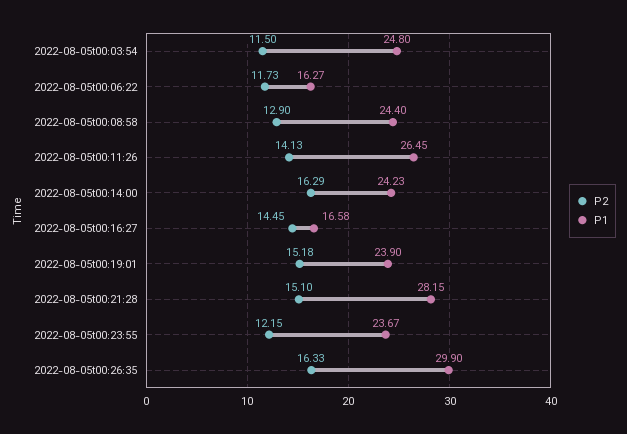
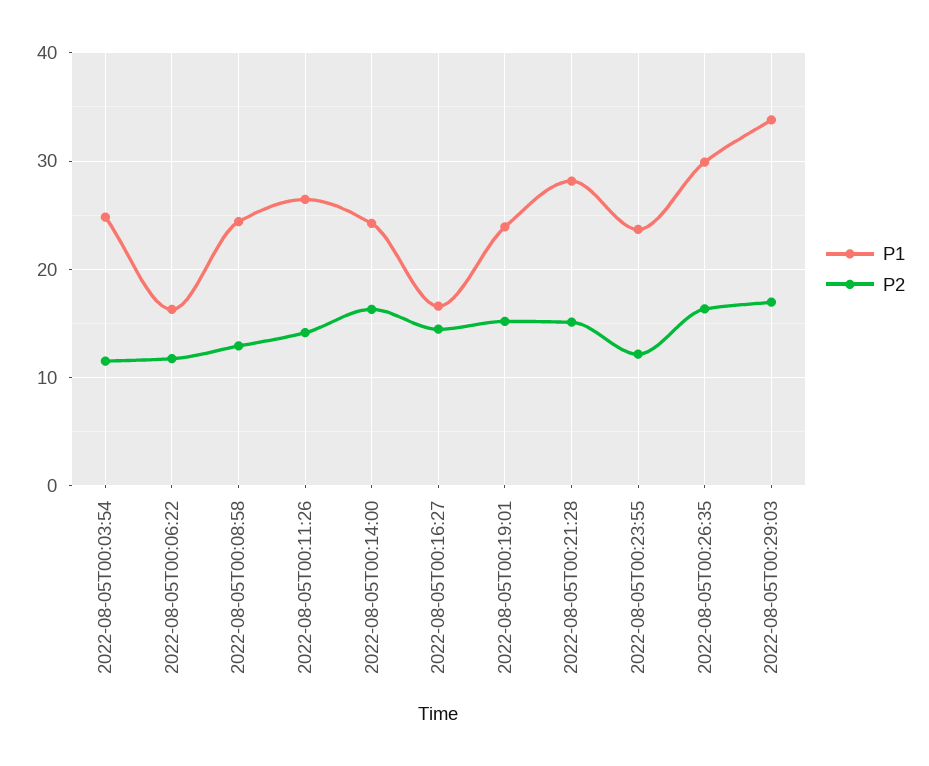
P1, 2022-08-05T00:29:03: none -> 34
P2, 2022-08-05T00:29:03: none -> 17

